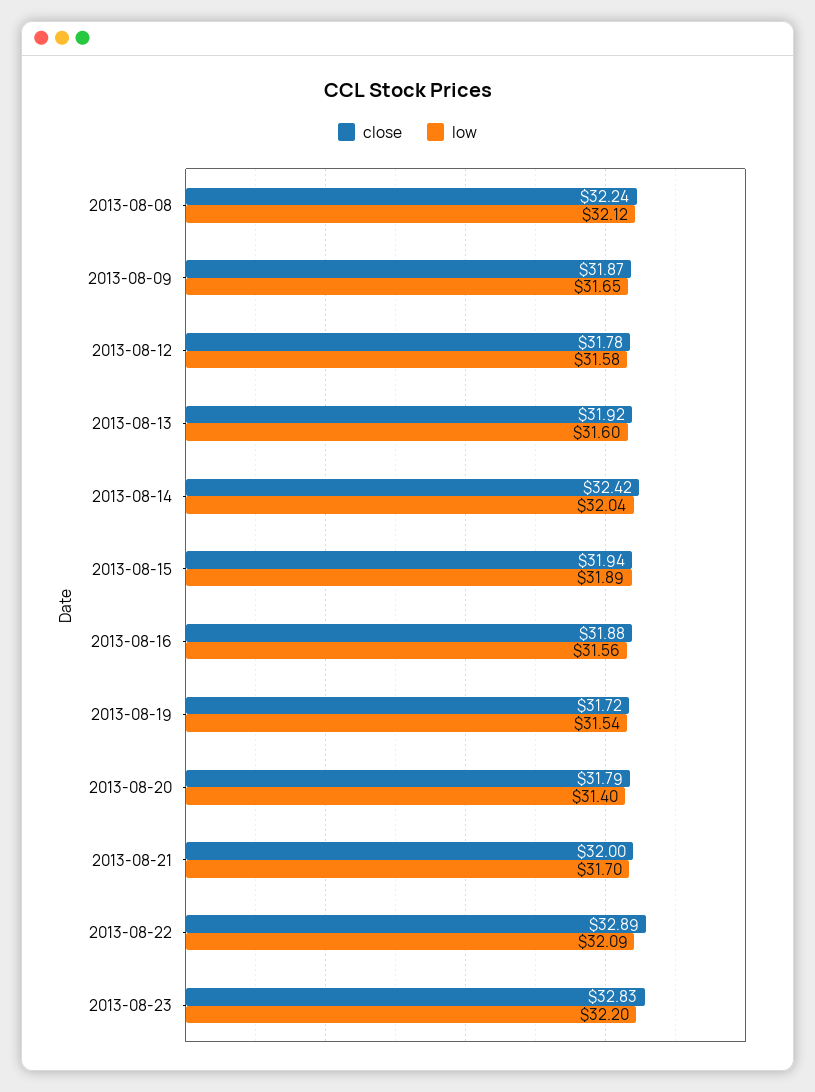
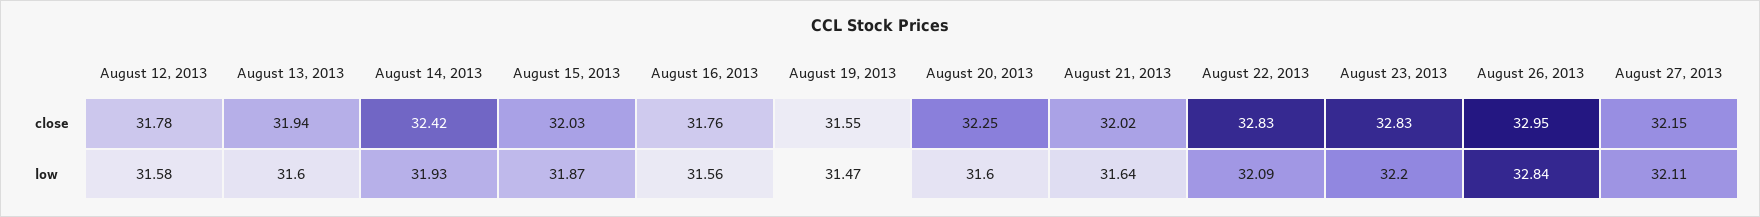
close, 2013-08-08: 32.24 -> none
low, 2013-08-08: 32.12 -> none
close, 2013-08-09: 31.87 -> none
low, 2013-08-09: 31.65 -> none
close, 2013-08-13: 31.92 -> 31.94
low, 2013-08-14: 32.04 -> 31.93
close, 2013-08-15: 31.94 -> 32.03
low, 2013-08-15: 31.89 -> 31.87
close, 2013-08-16: 31.88 -> 31.76
close, 2013-08-19: 31.72 -> 31.55
low, 2013-08-19: 31.54 -> 31.47
close, 2013-08-20: 31.79 -> 32.25
low, 2013-08-20: 31.4 -> 31.6
close, 2013-08-21: 32 -> 32.02
low, 2013-08-21: 31.7 -> 31.64
close, 2013-08-22: 32.89 -> 32.83
close, August 26, 2013: none -> 32.95
close, August 27, 2013: none -> 32.15
low, August 26, 2013: none -> 32.84
low, August 27, 2013: none -> 32.11

